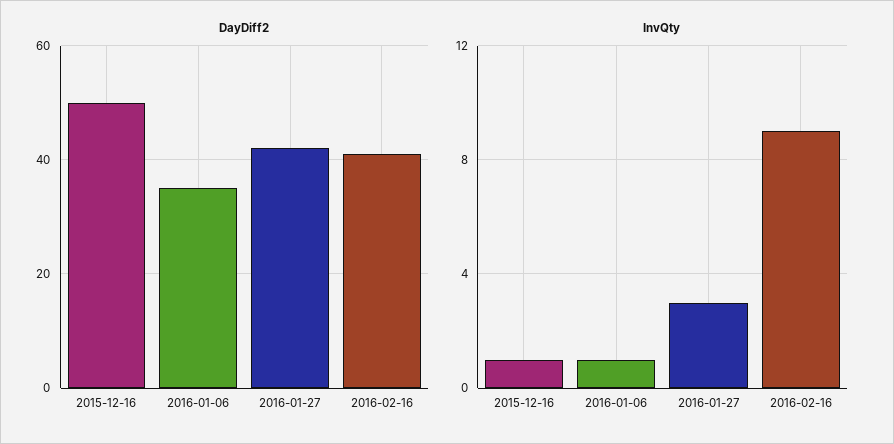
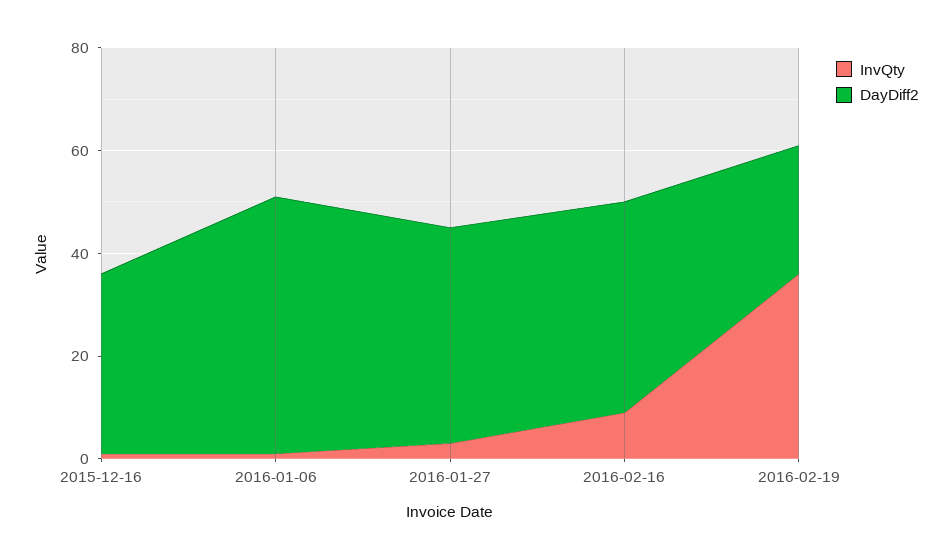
DayDiff2, 2015-12-16: 50 -> 35
DayDiff2, 2016-01-06: 35 -> 50
InvQty, 2016-02-19: none -> 35
DayDiff2, 2016-02-19: none -> 25

